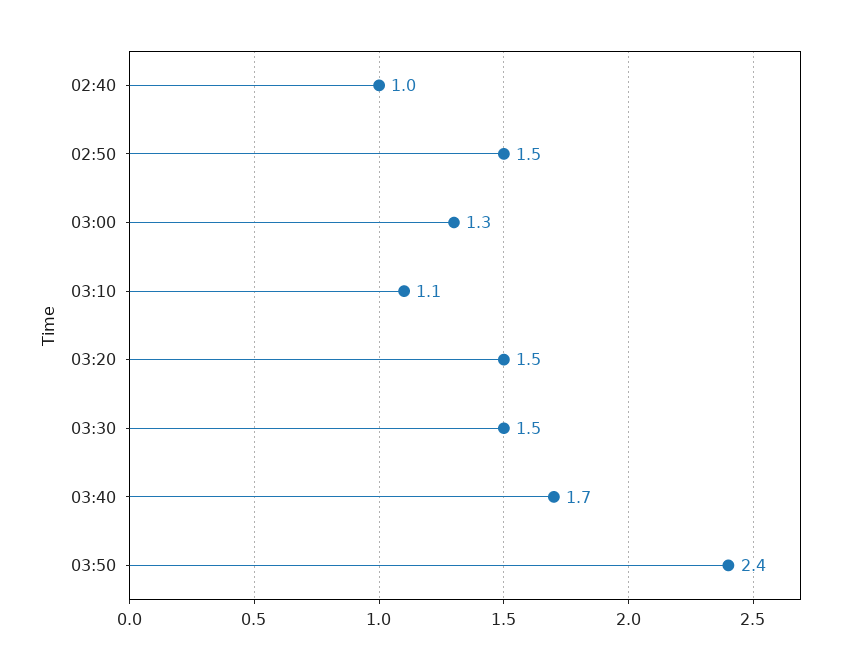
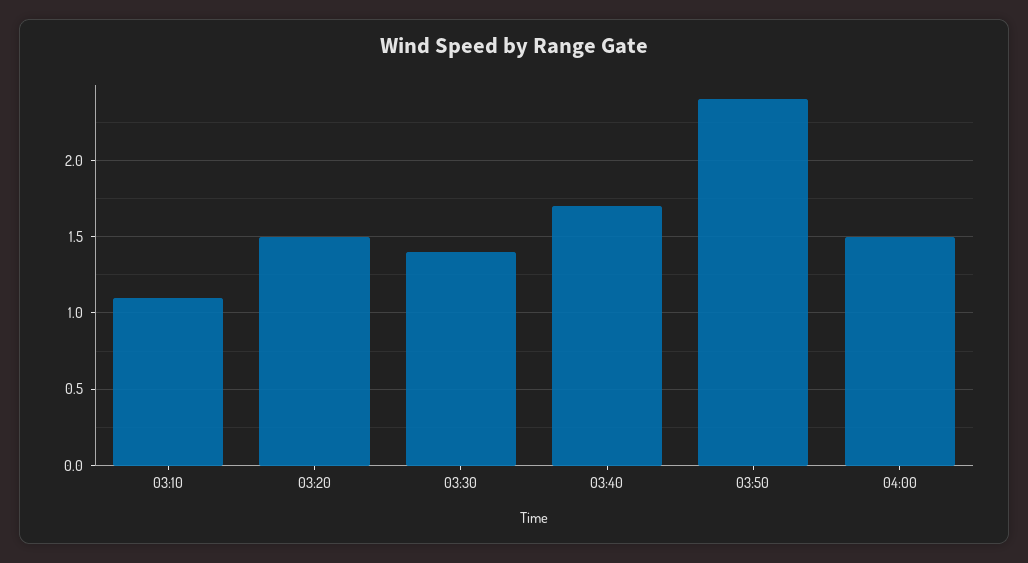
02:40: 1 -> none
02:50: 1.5 -> none
03:00: 1.3 -> none
03:30: 1.5 -> 1.4
04:00: none -> 1.5

